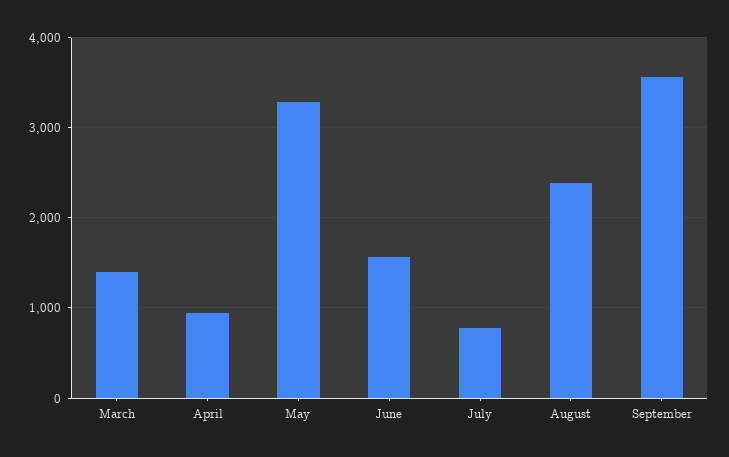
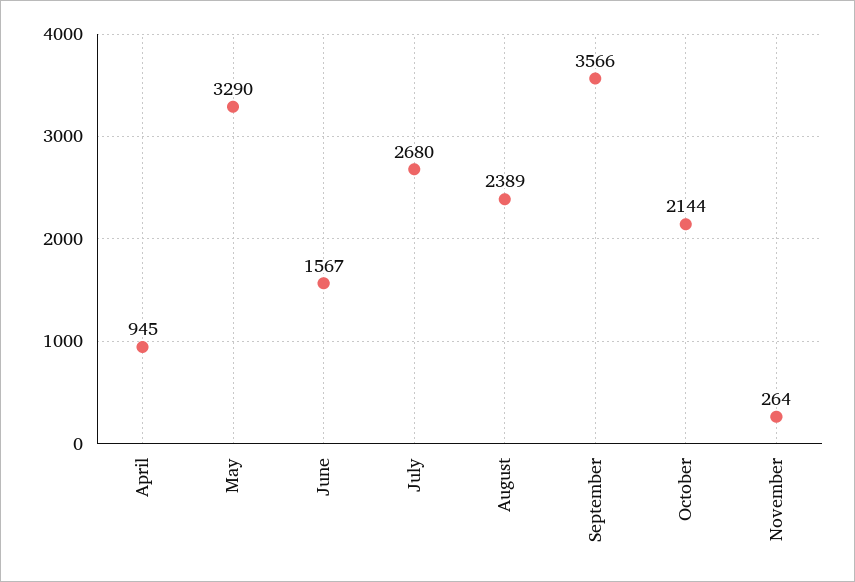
March: 1400 -> none
July: 800 -> 2680
October: none -> 2144
November: none -> 264

